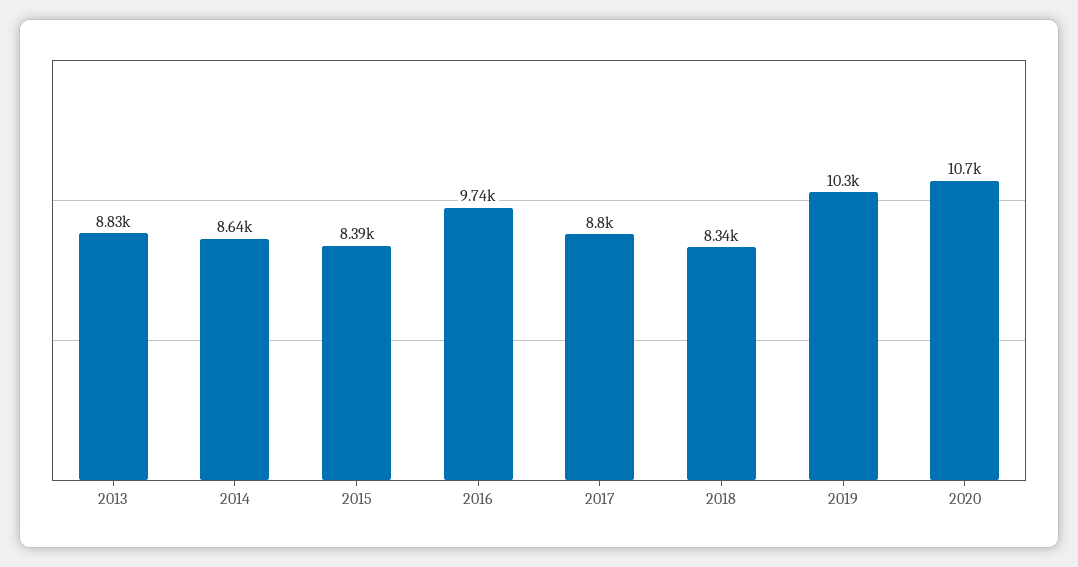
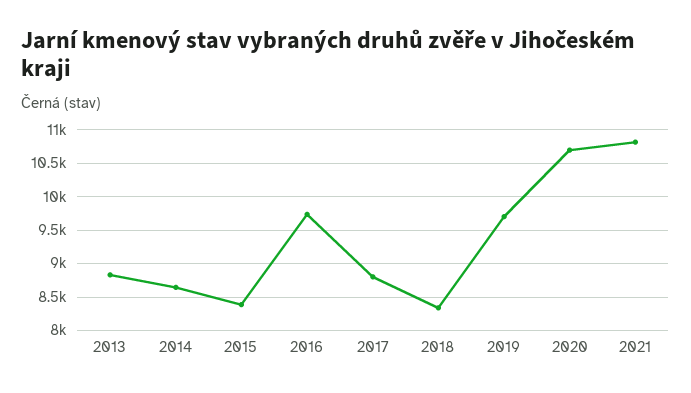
2019: 10300 -> 9700
2021: none -> 10800

